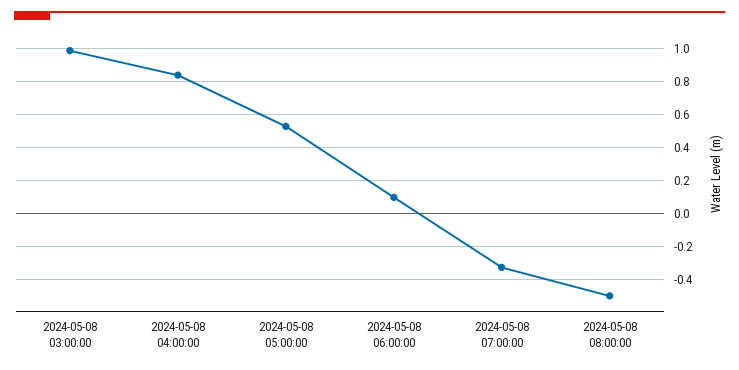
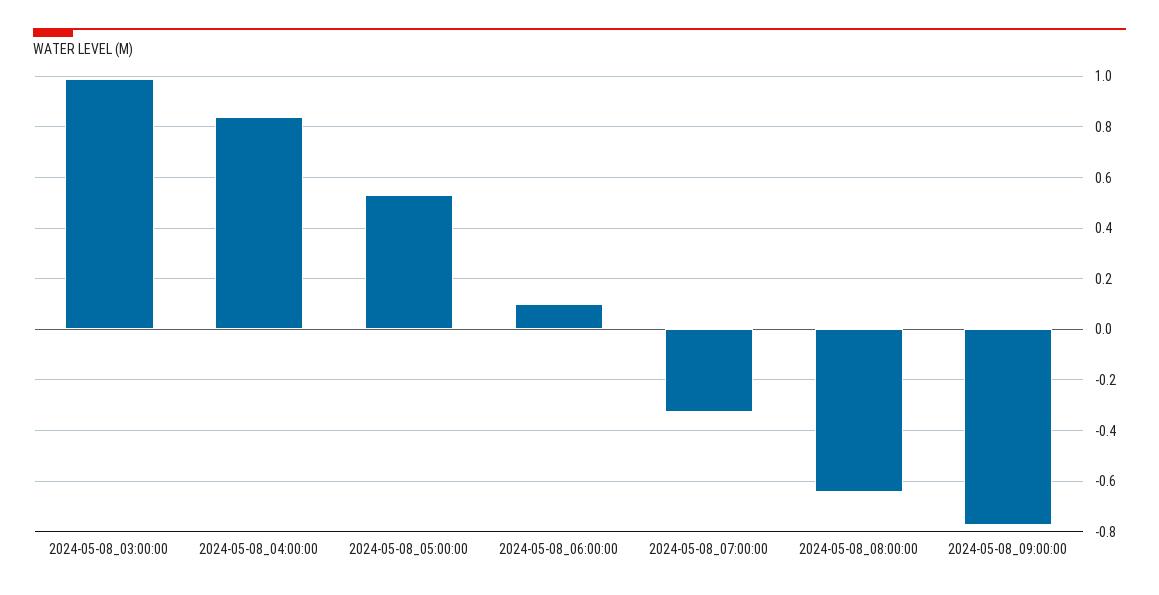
2024-05-08 08:00:00: -0.5 -> -0.65
2024-05-08_09:00:00: none -> -0.775

